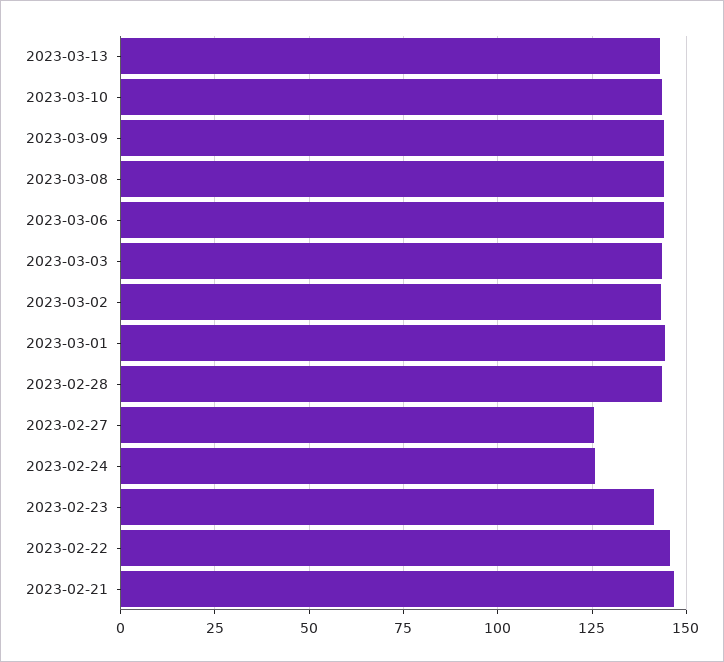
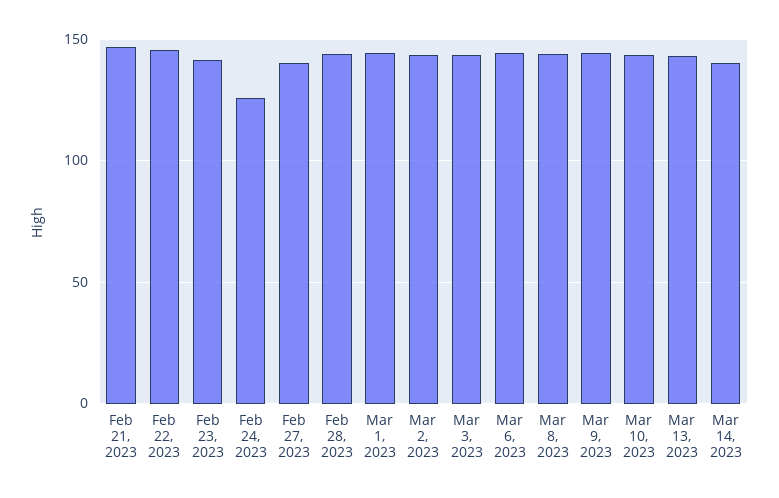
2023-02-27: 125 -> 140
Mar 14, 2023: none -> 140

